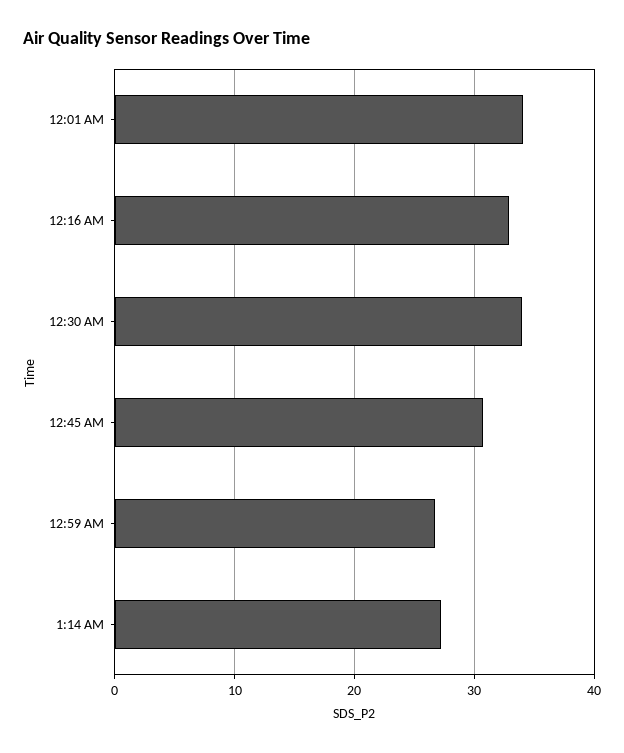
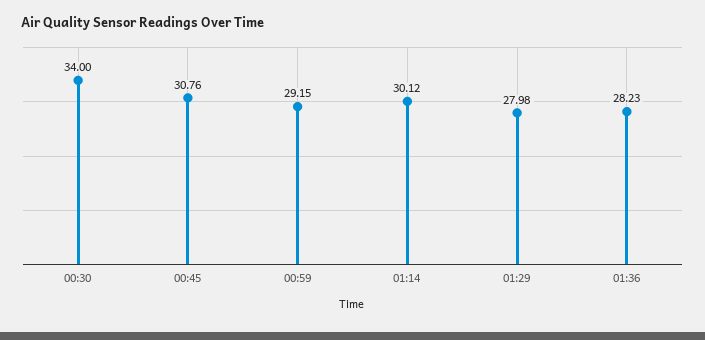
12:01 AM: 34 -> none
12:16 AM: 33 -> none
12:59 AM: 27 -> 29.15
1:14 AM: 27 -> 30.12
01:29: none -> 27.98
01:36: none -> 28.23

